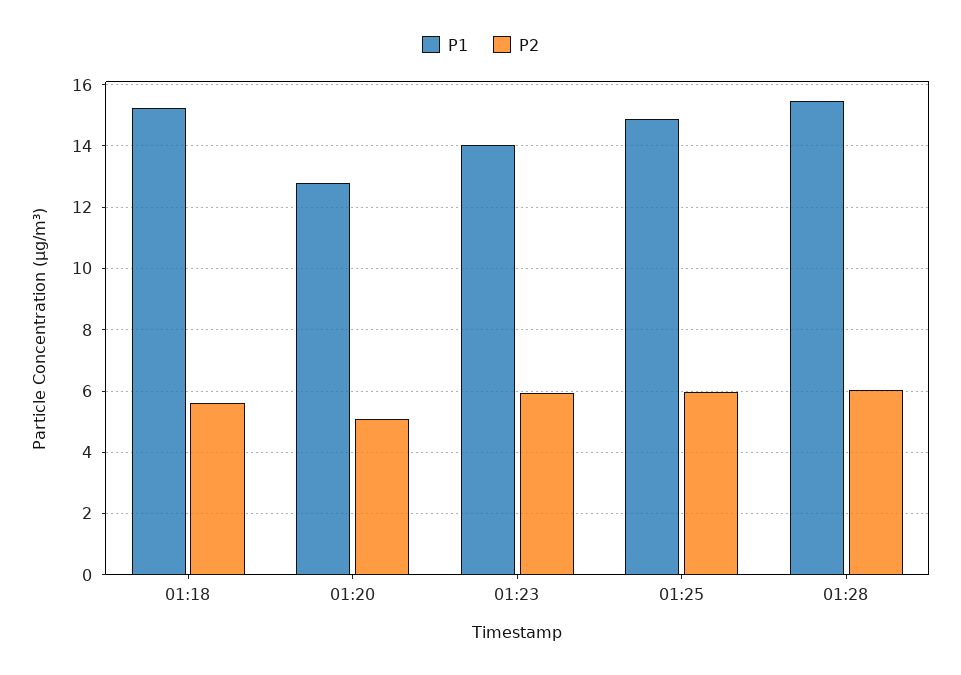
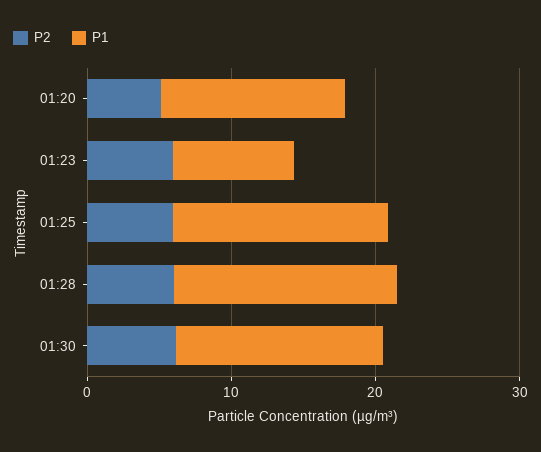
P1, 01:18: 15.2 -> none
P2, 01:18: 5.6 -> none
P1, 01:23: 14 -> 8
P2, 01:30: none -> 6
P1, 01:30: none -> 14

